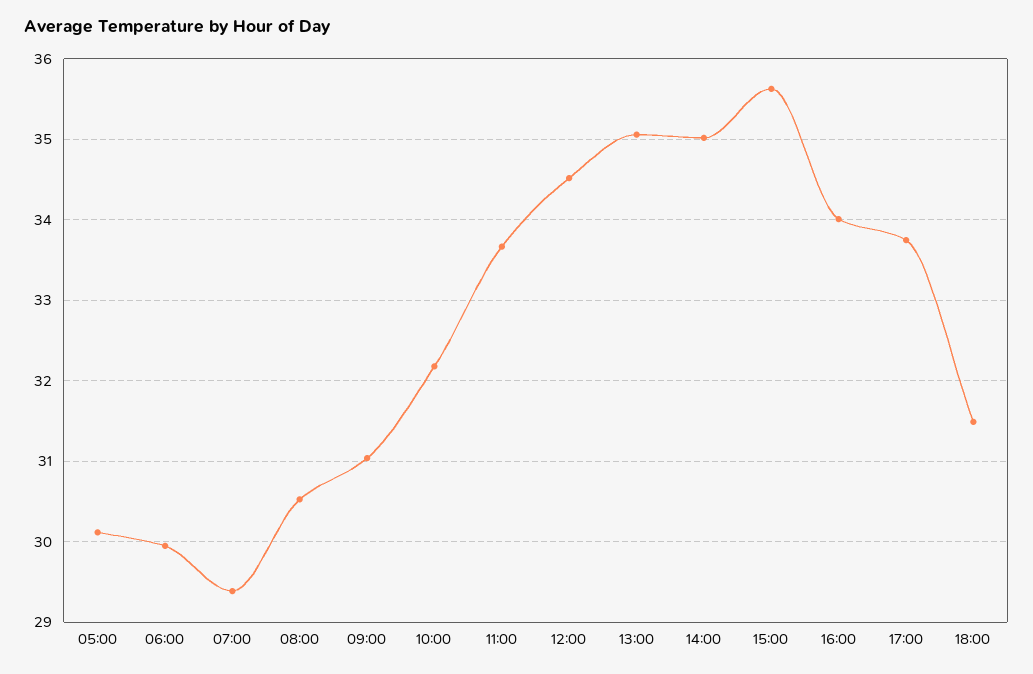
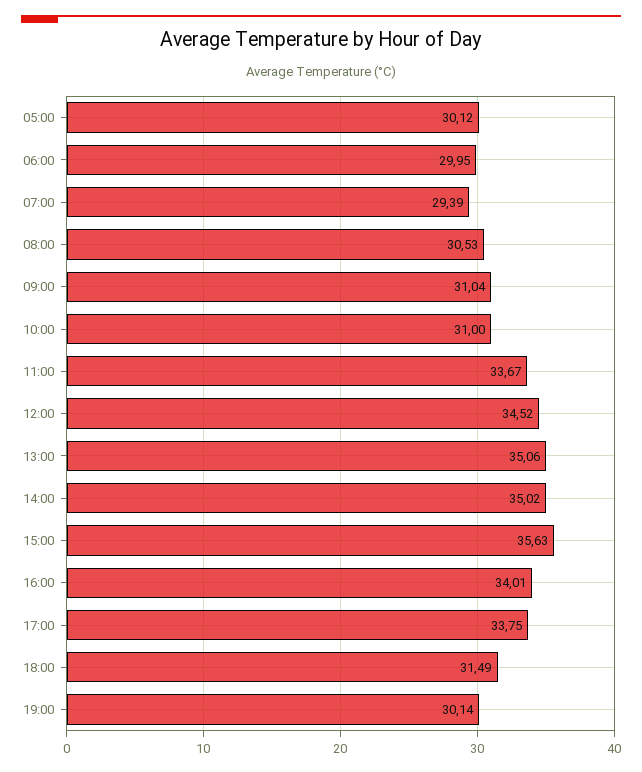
10:00: 32.2 -> 31
19:00: none -> 30.14

